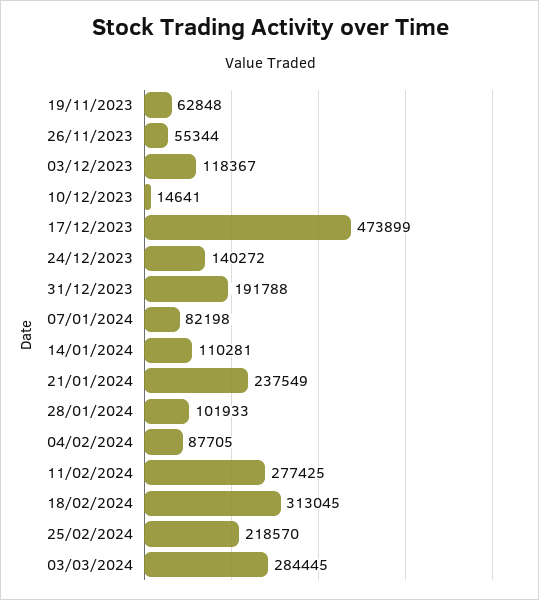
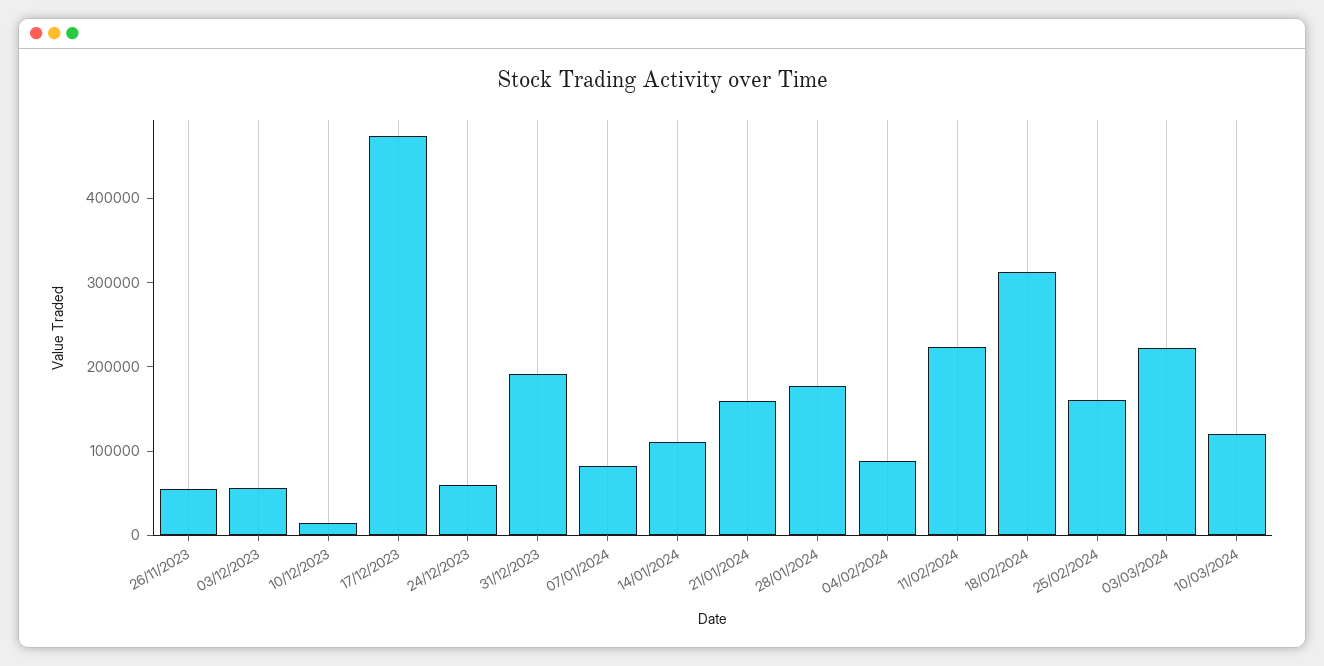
19/11/2023: 62848 -> none
03/12/2023: 118367 -> 60000
24/12/2023: 140272 -> 60000
21/01/2024: 237549 -> 160000
28/01/2024: 101933 -> 180000
11/02/2024: 277425 -> 220000
25/02/2024: 218570 -> 160000
03/03/2024: 284445 -> 220000
10/03/2024: none -> 120000

